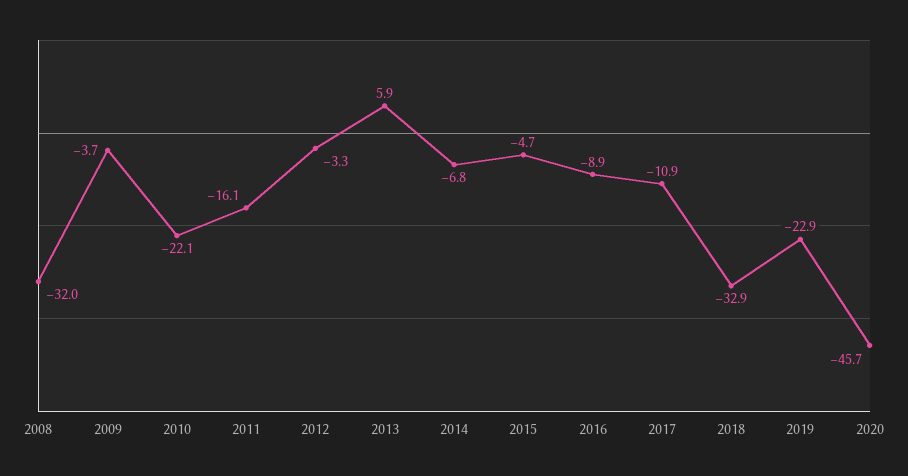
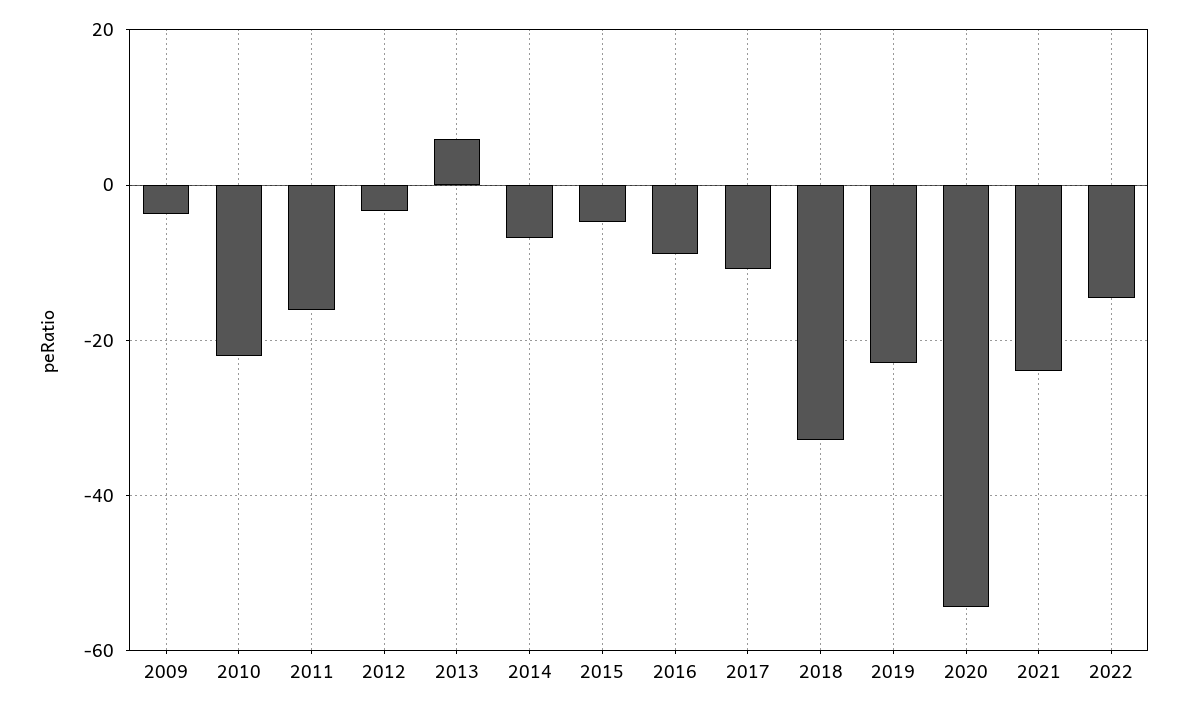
2008: -32 -> none
2020: -45.7 -> -54
2021: none -> -24
2022: none -> -14

